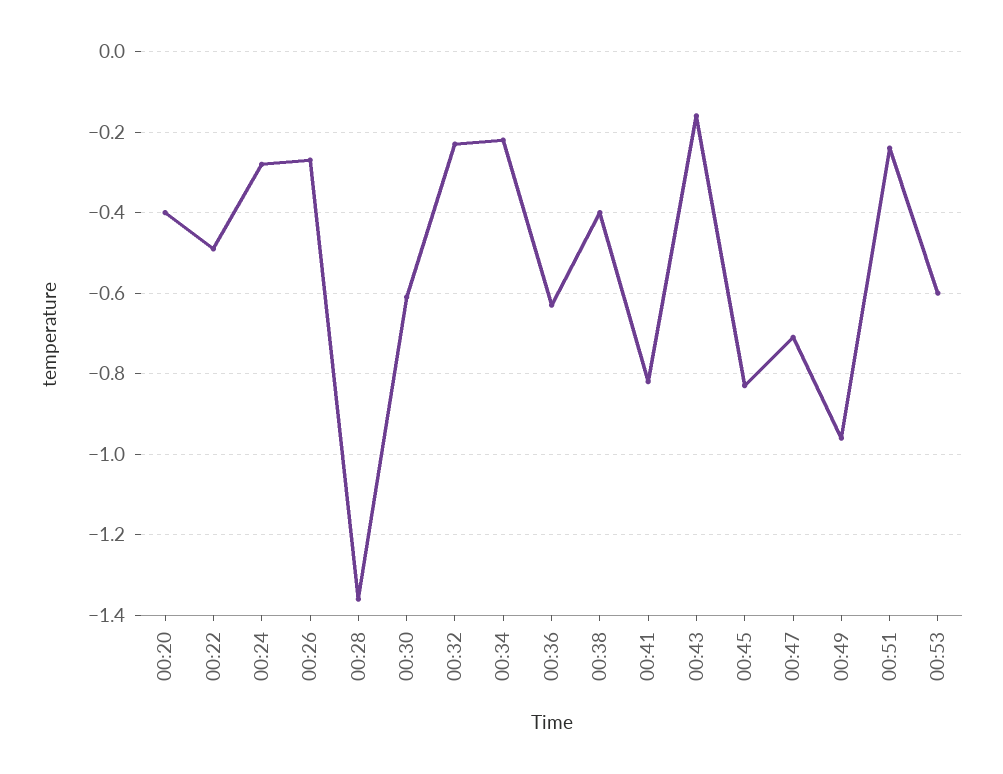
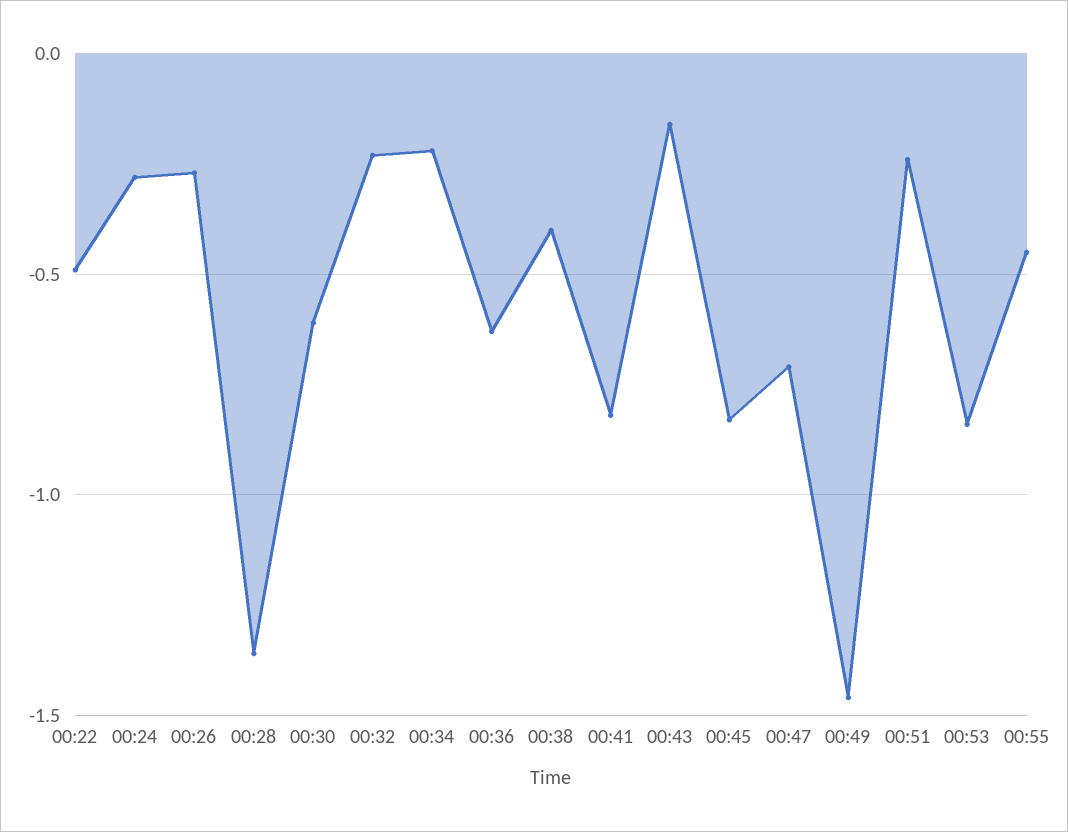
00:20: -0.4 -> none
00:49: -0.95 -> -1.45
00:53: -0.6 -> -0.85
00:55: none -> -0.45

